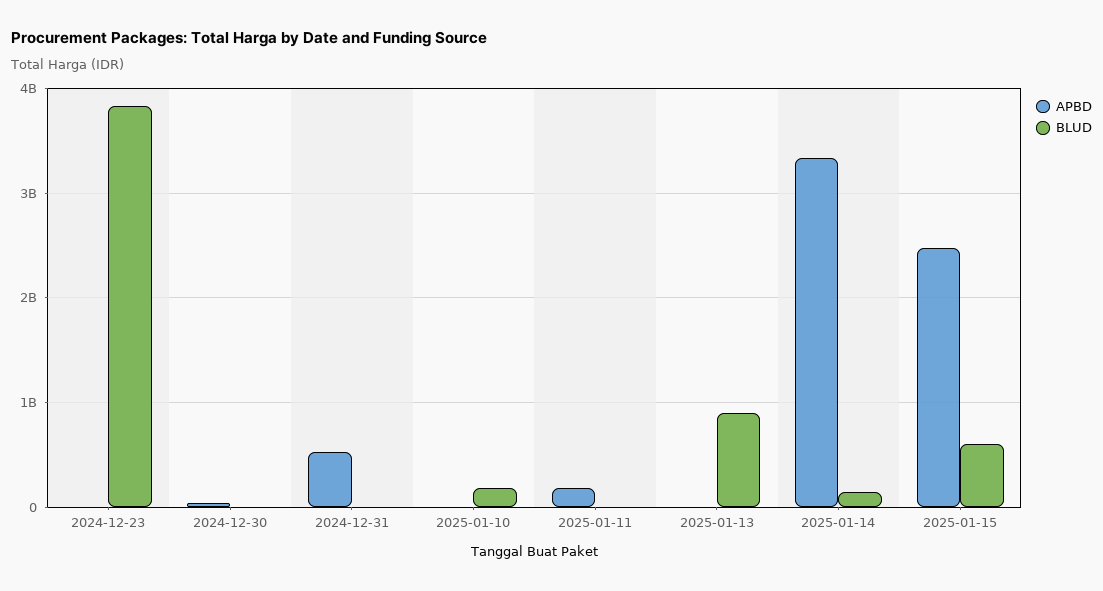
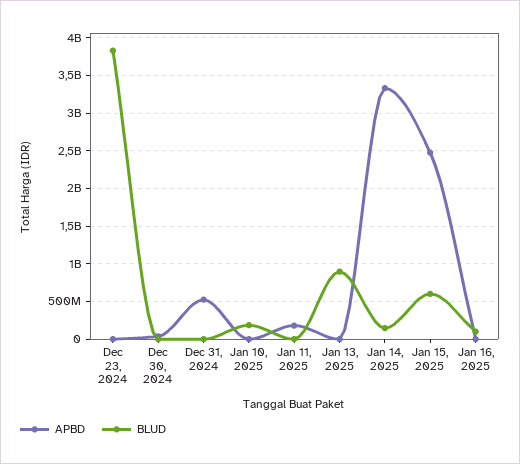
APBD, Jan 16, 2025: none -> 0
BLUD, Jan 16, 2025: none -> 100000000

